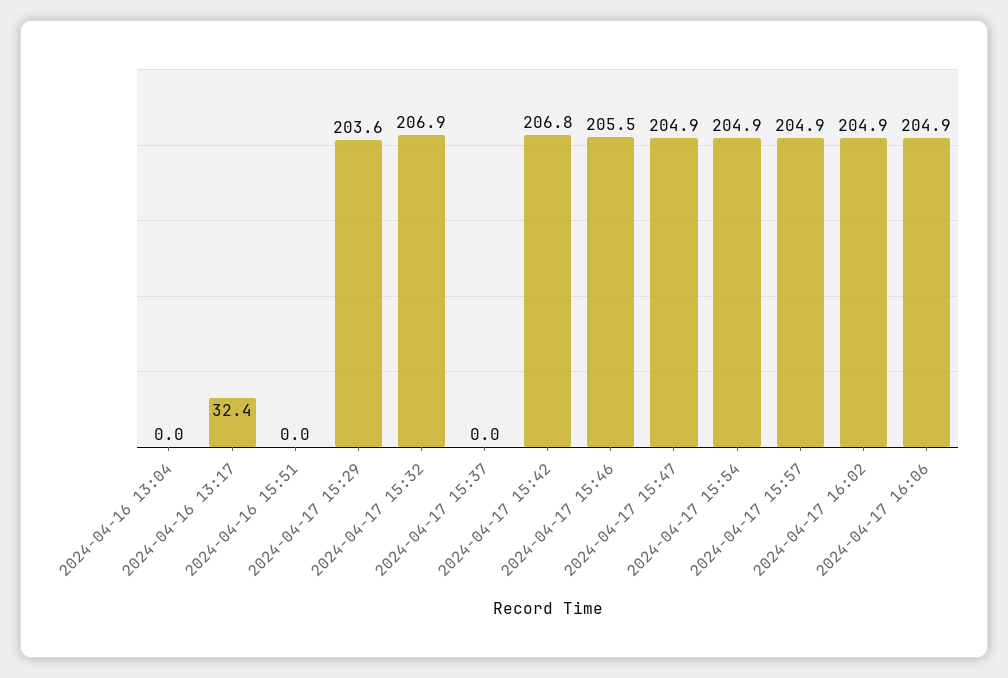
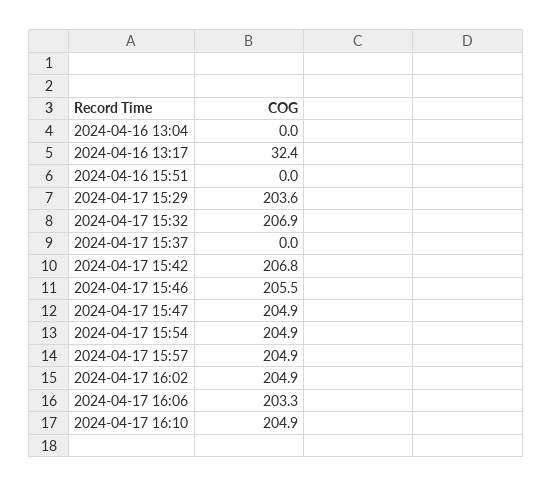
2024-04-17 16:06: 204.9 -> 203.3
2024-04-17 16:10: none -> 204.9

